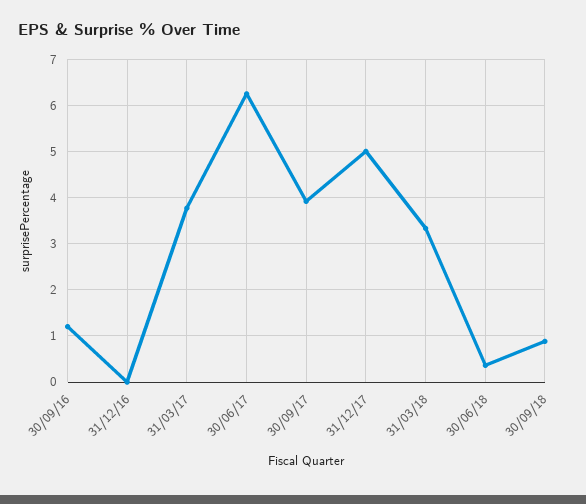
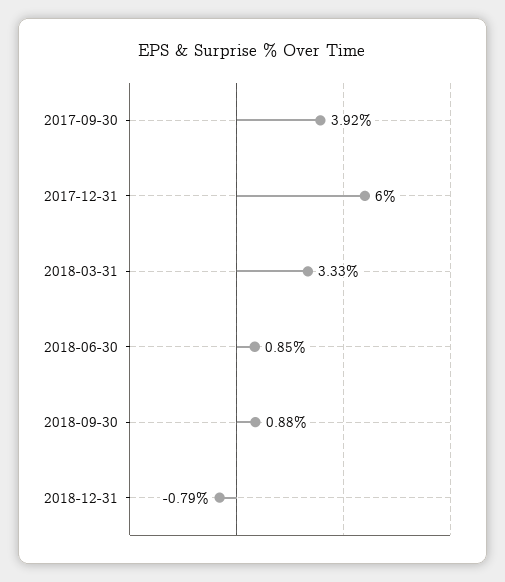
30/09/16: 1.2 -> none
31/12/16: 0 -> none
31/03/17: 3.8 -> none
30/06/17: 6.2 -> none
31/12/17: 5 -> 6
30/06/18: 0.4 -> 0.85
2018-12-31: none -> -0.79

